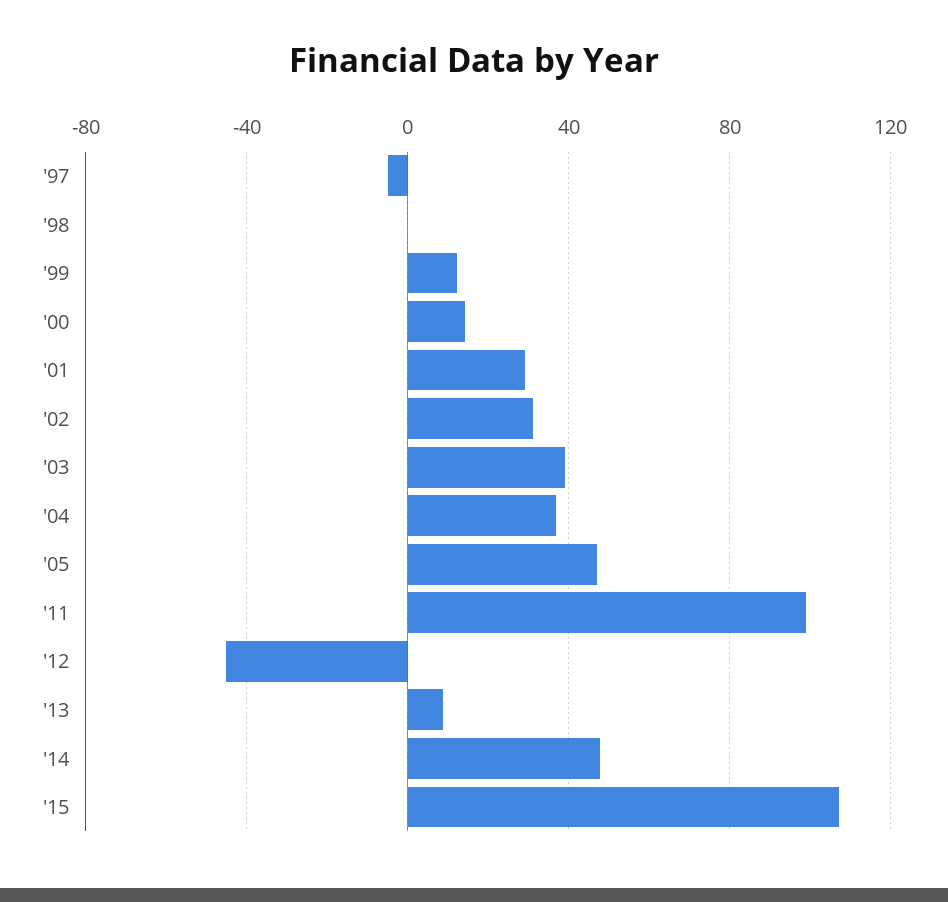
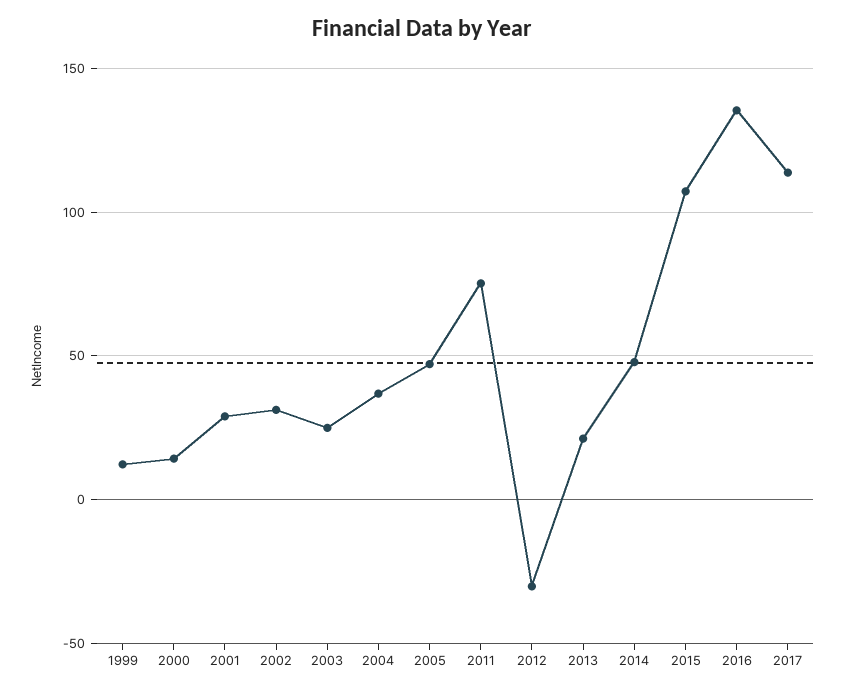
'97: -5 -> none
'98: 0 -> none
'03: 40 -> 25
'11: 100 -> 75
'12: -45 -> -30
'13: 10 -> 20
2016: none -> 135
2017: none -> 115

